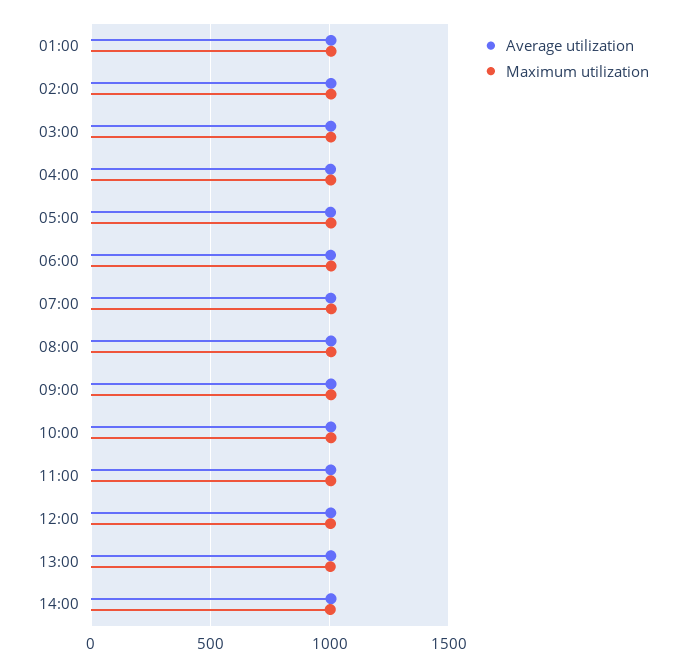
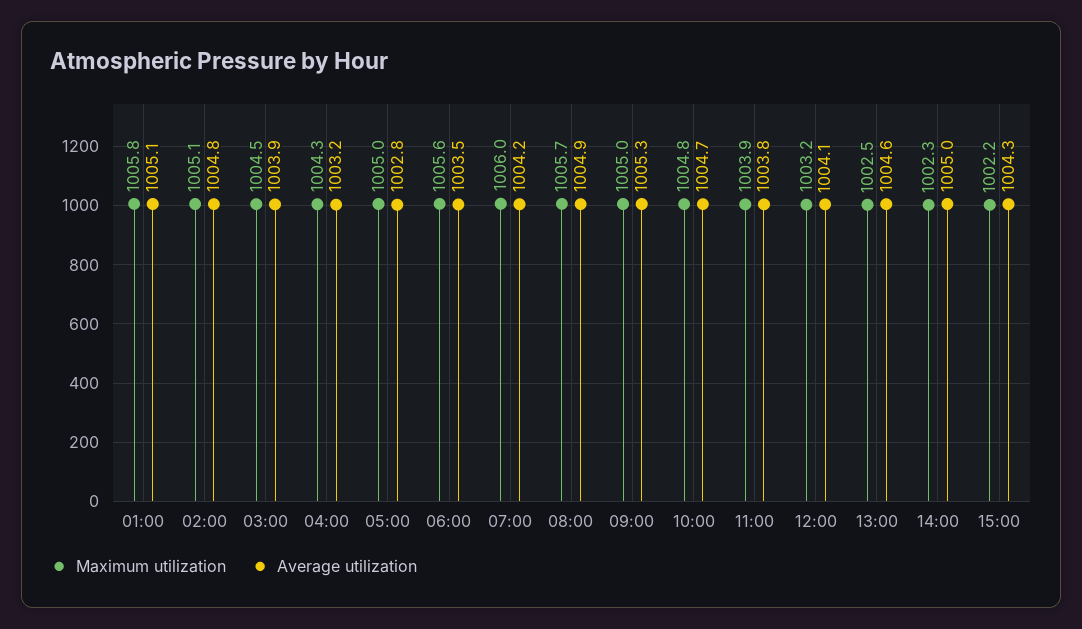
Maximum utilization, 15:00: none -> 1002.2
Average utilization, 15:00: none -> 1004.3

